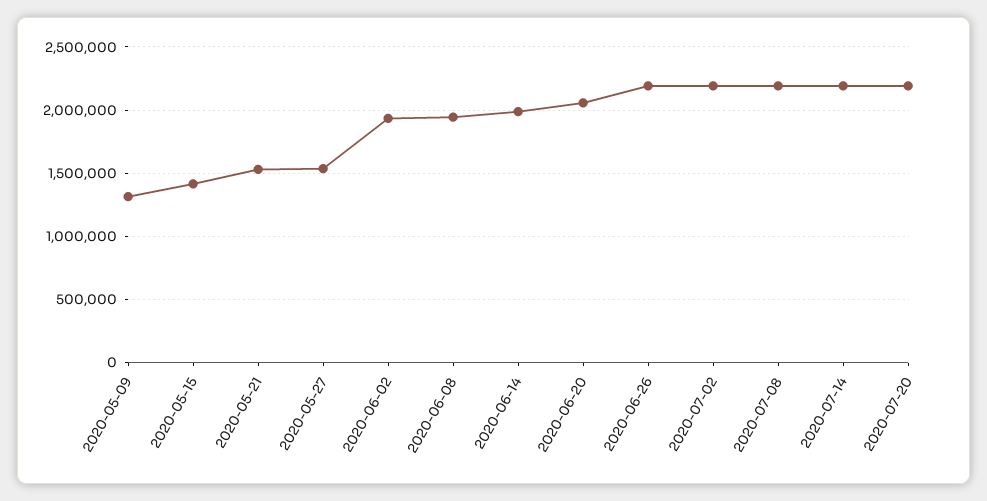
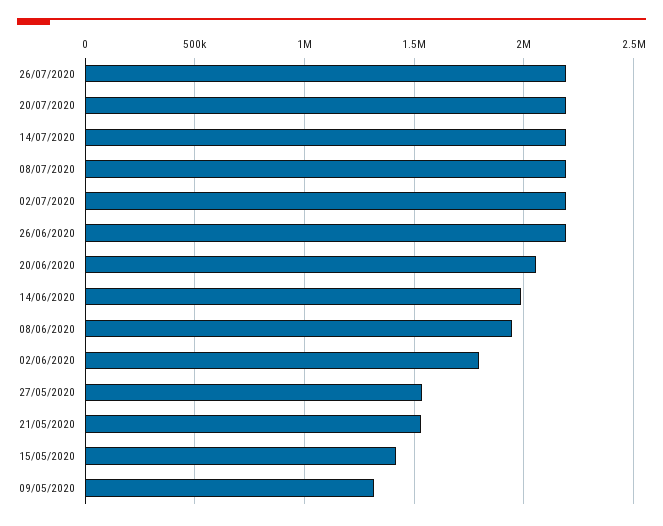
2020-06-02: 1950000 -> 1800000
26/07/2020: none -> 2200000

